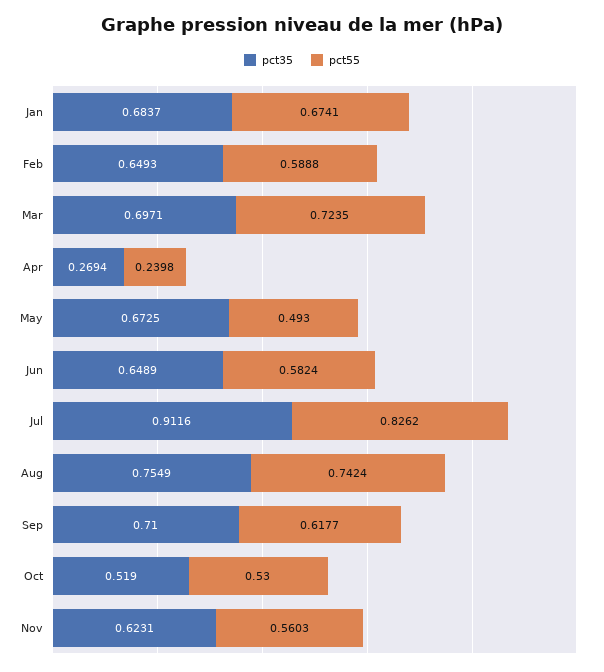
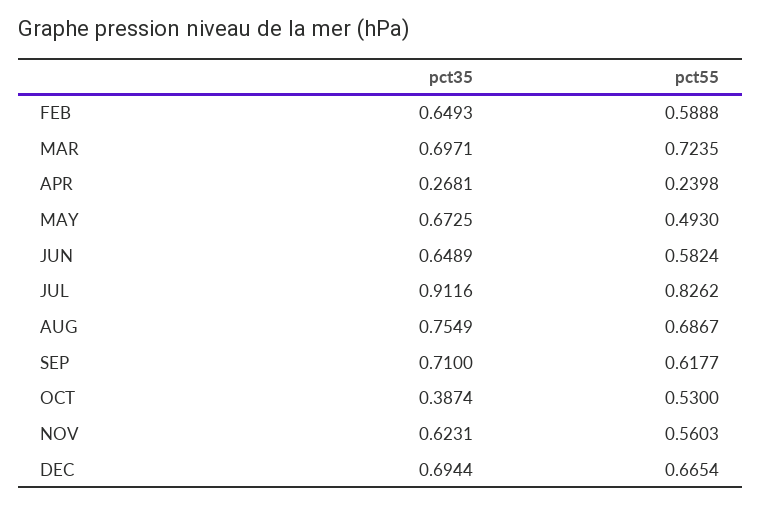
pct35, Jan: 0.6837 -> none
pct55, Jan: 0.6741 -> none
pct35, Apr: 0.2694 -> 0.2681
pct55, Aug: 0.7424 -> 0.6867
pct35, Oct: 0.519 -> 0.3874
pct35, DEC: none -> 0.6944
pct55, DEC: none -> 0.6654

